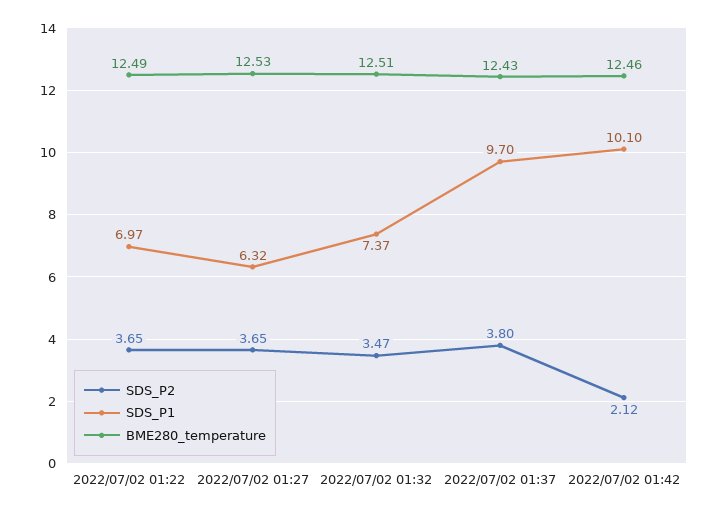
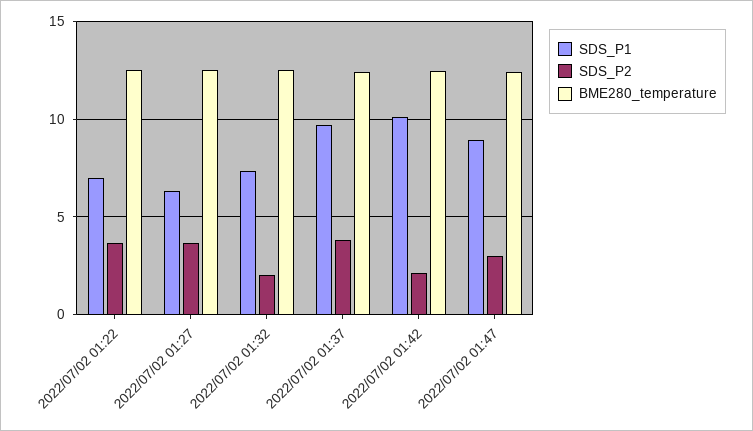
SDS_P2, 2022/07/02 01:32: 3.47 -> 2
SDS_P1, 2022/07/02 01:47: none -> 9
SDS_P2, 2022/07/02 01:47: none -> 3
BME280_temperature, 2022/07/02 01:47: none -> 12.5

